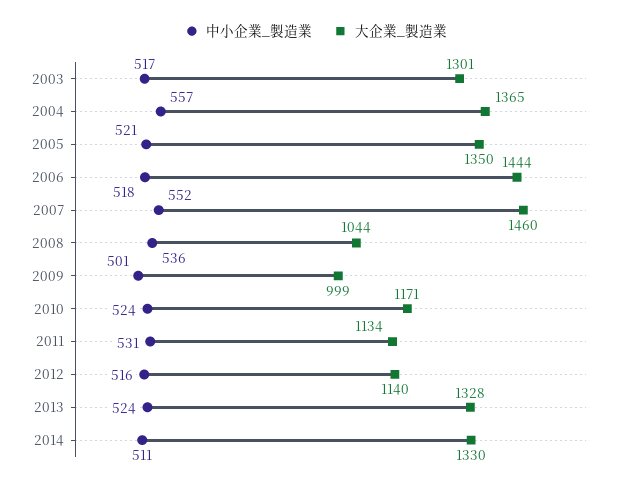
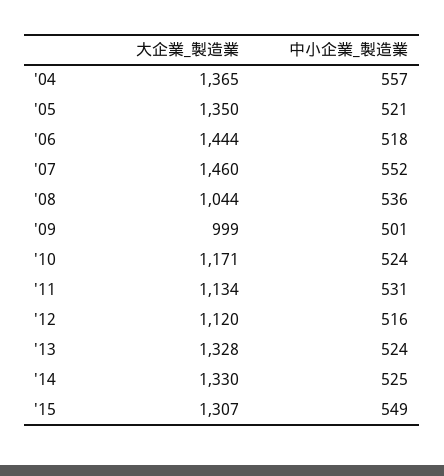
中小企業_製造業, 2003: 517 -> none
大企業_製造業, 2003: 1301 -> none
大企業_製造業, 2012: 1140 -> 1120
中小企業_製造業, 2014: 511 -> 525
大企業_製造業, '15: none -> 1307
中小企業_製造業, '15: none -> 549

